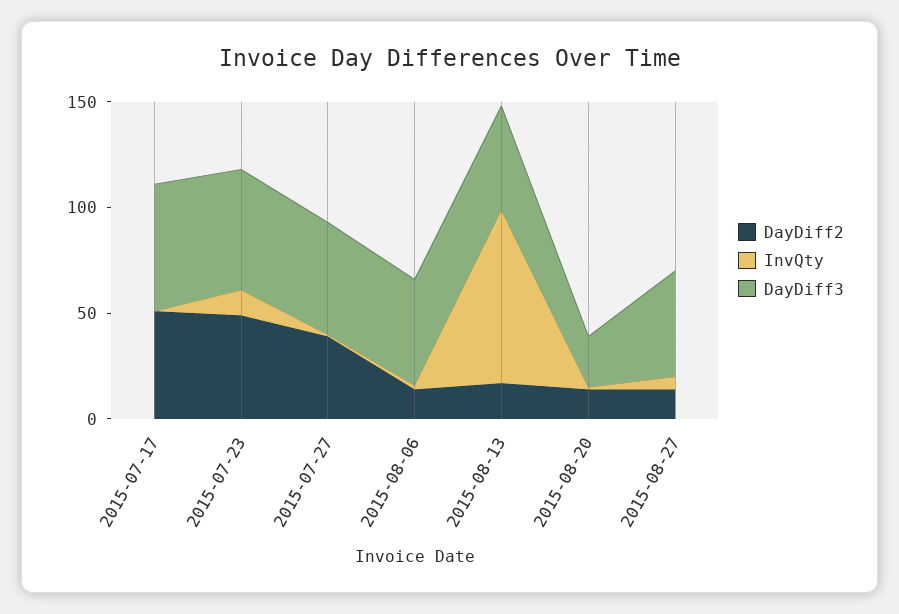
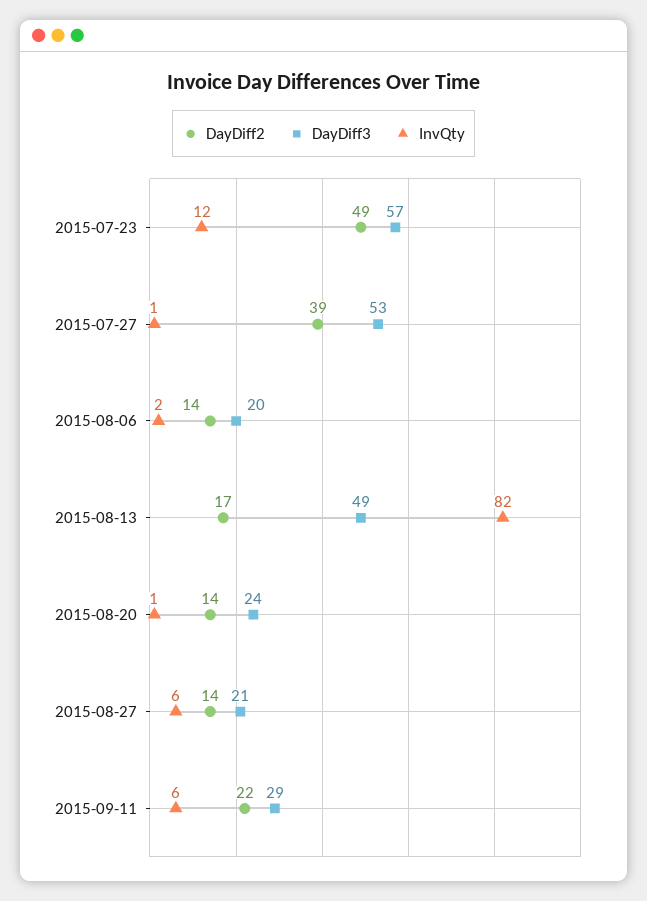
DayDiff2, 2015-07-17: 50 -> none
InvQty, 2015-07-17: 0 -> none
DayDiff3, 2015-07-17: 60 -> none
DayDiff3, 2015-08-06: 50 -> 20
DayDiff3, 2015-08-27: 50 -> 21
DayDiff2, 2015-09-11: none -> 22
DayDiff3, 2015-09-11: none -> 29
InvQty, 2015-09-11: none -> 6

